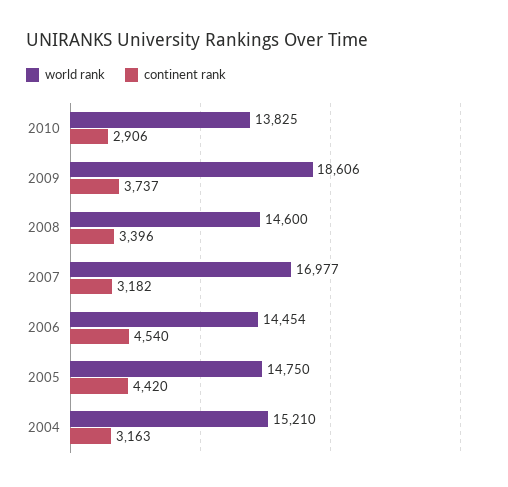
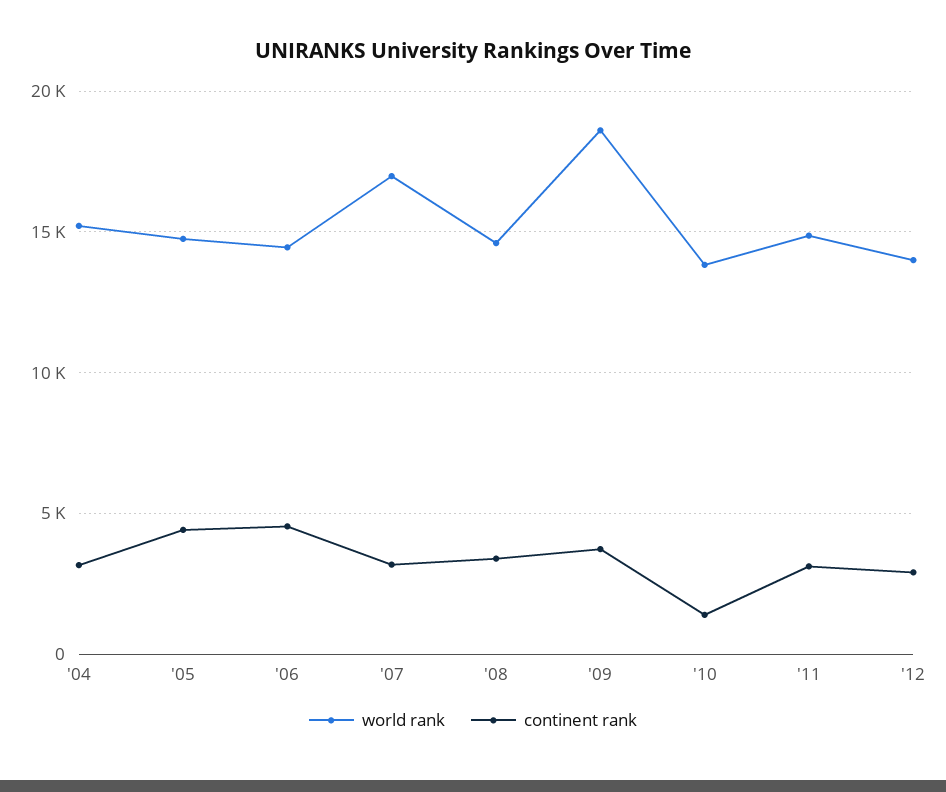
continent rank, 2010: 2906 -> 1500
world rank, '11: none -> 15000
continent rank, '11: none -> 3000
world rank, '12: none -> 14000
continent rank, '12: none -> 3000

